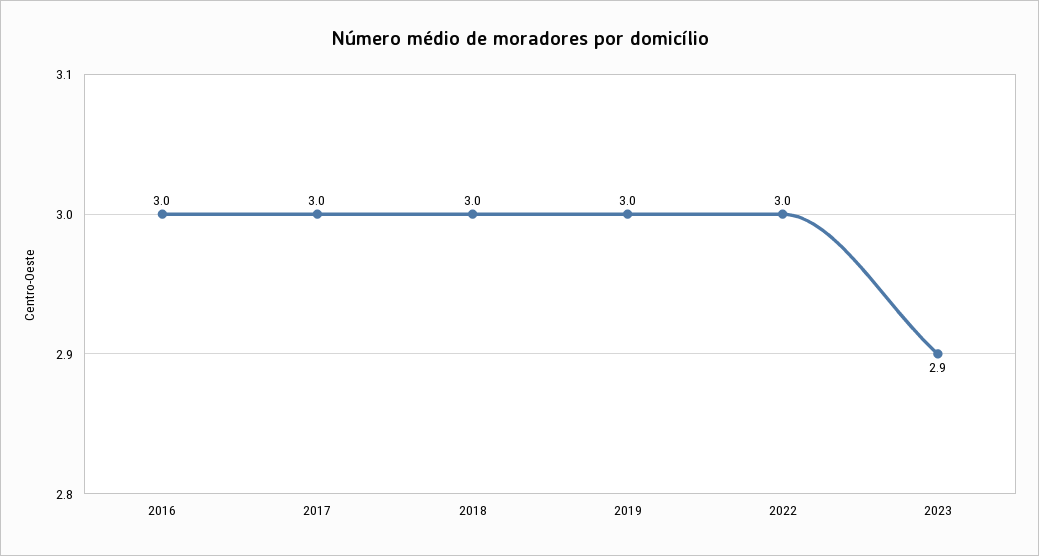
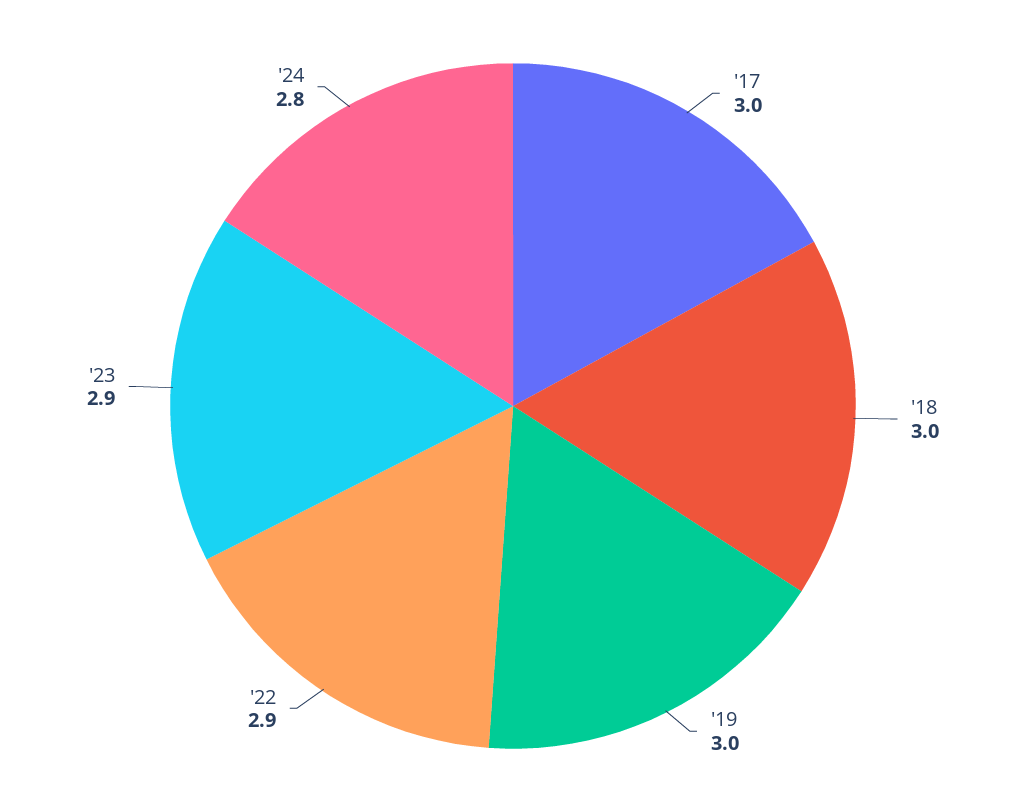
2016: 3 -> none
2022: 3 -> 2.9
'24: none -> 2.8

